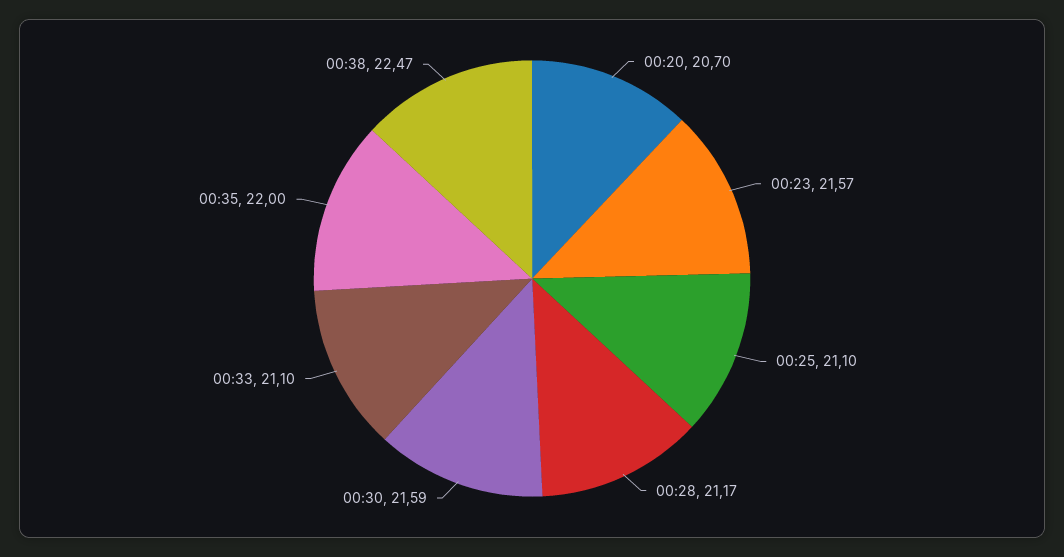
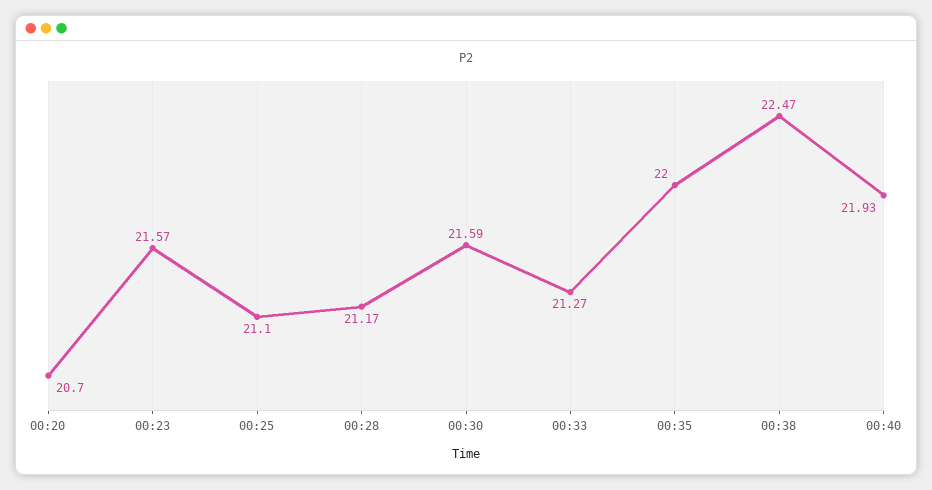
00:33: 21.1 -> 21.27
00:40: none -> 21.93

